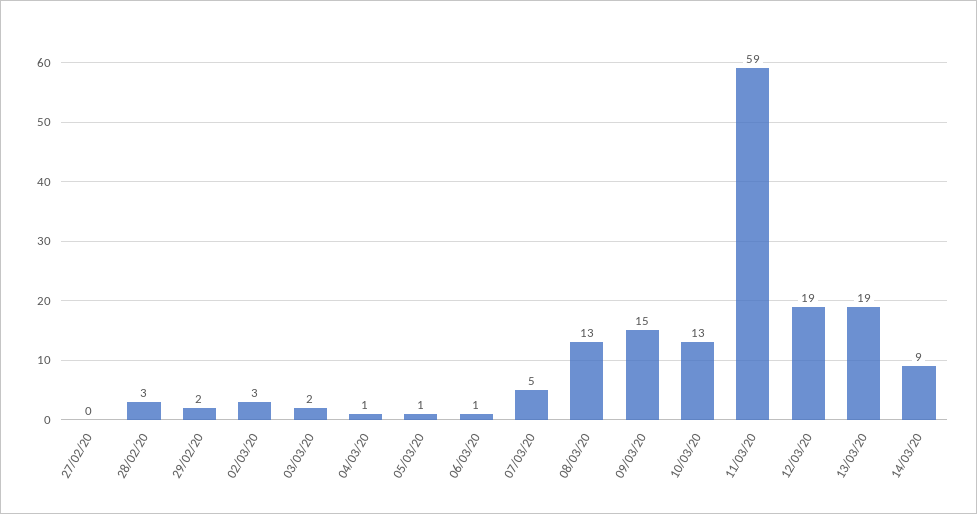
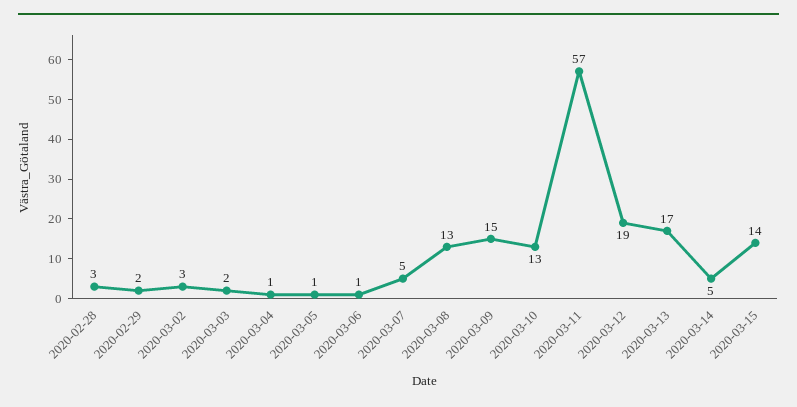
27/02/20: 0 -> none
11/03/20: 59 -> 57
13/03/20: 19 -> 17
14/03/20: 9 -> 5
2020-03-15: none -> 14

